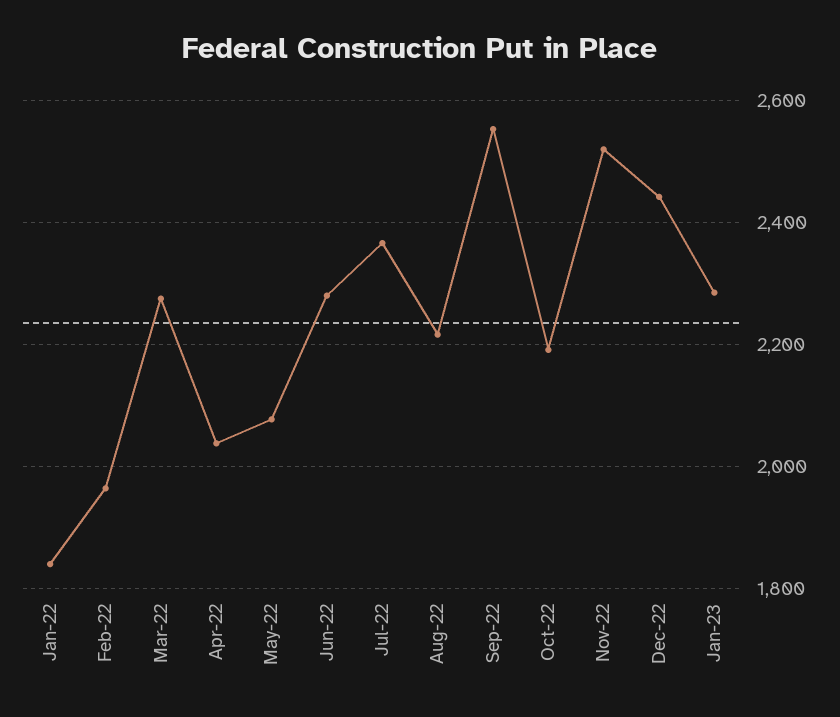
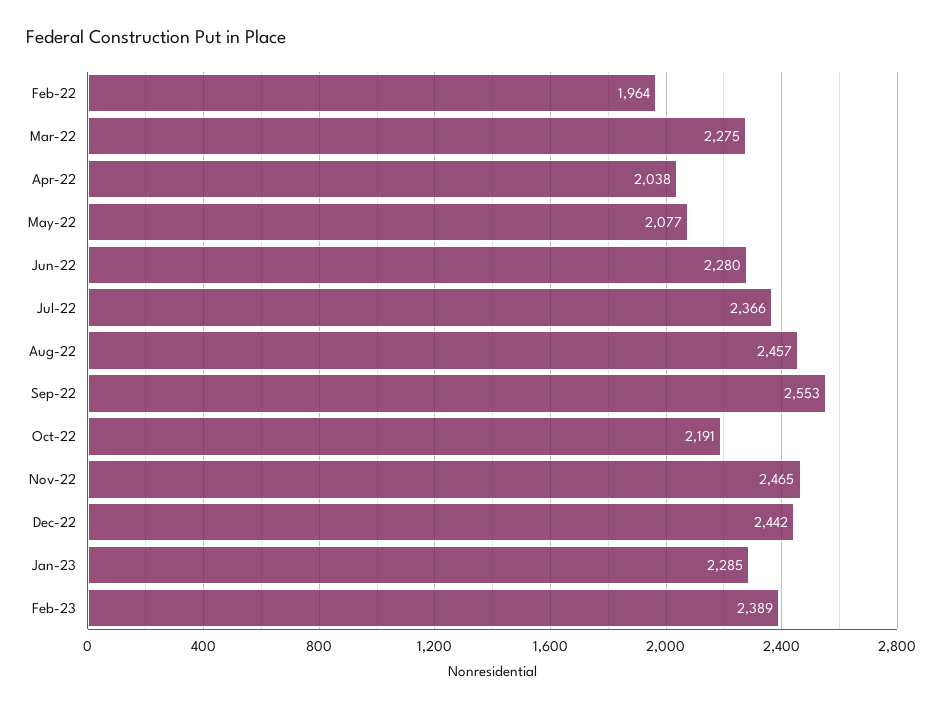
Jan-22: 1840 -> none
Aug-22: 2220 -> 2457
Nov-22: 2520 -> 2465
Feb-23: none -> 2389

